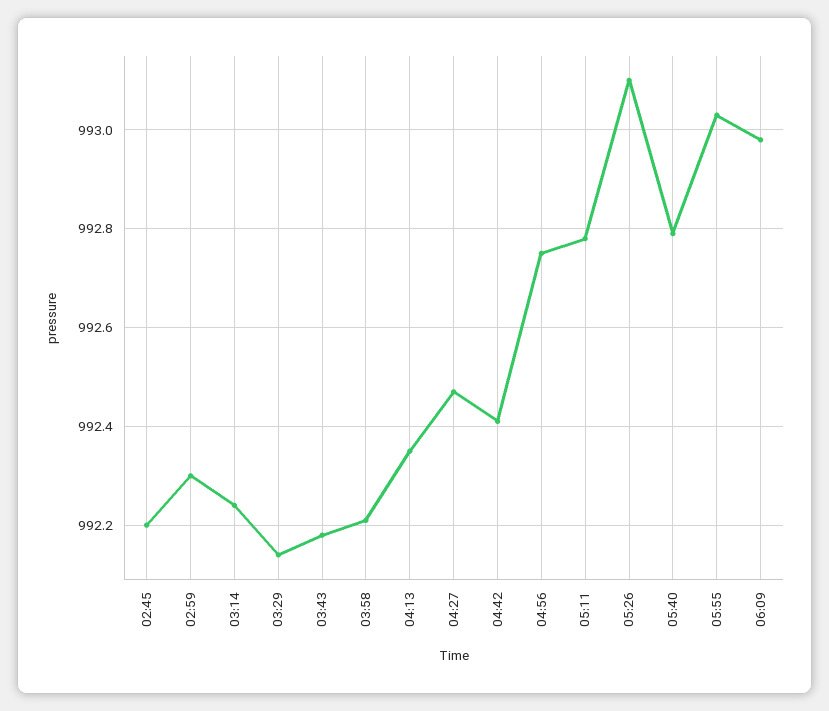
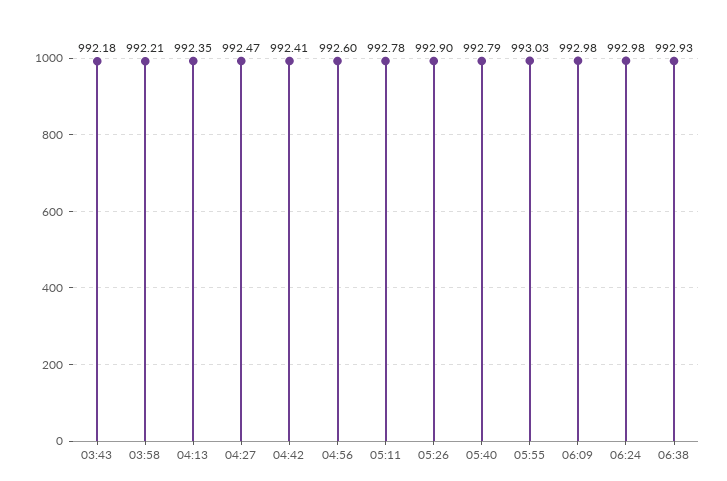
02:45: 992.2 -> none
02:59: 992.3 -> none
03:14: 992.25 -> none
03:29: 992.15 -> none
04:56: 992.75 -> 992.6
05:26: 993.1 -> 992.9
06:24: none -> 992.98
06:38: none -> 992.93

